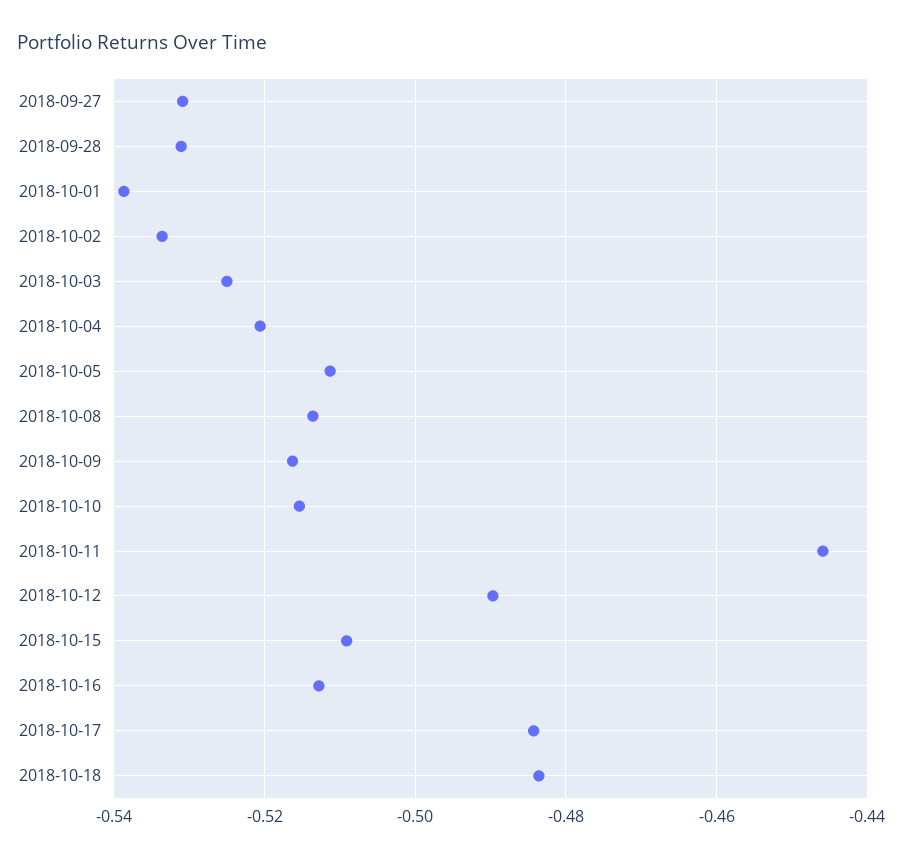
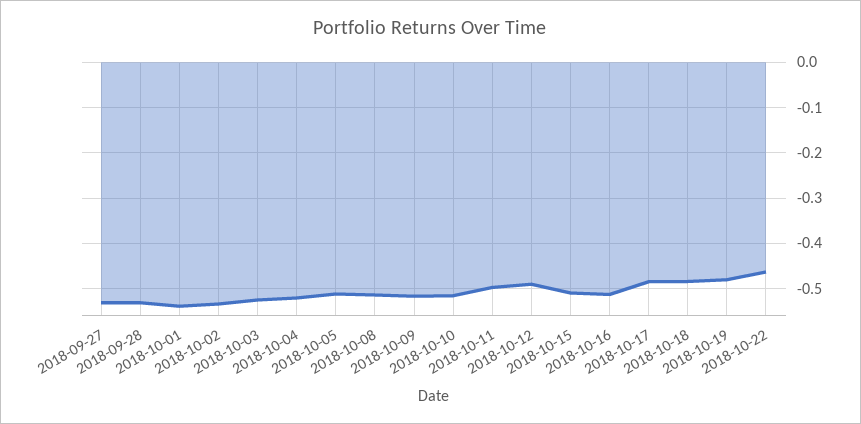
2018-10-11: -0.446 -> -0.5
2018-10-19: none -> -0.48
2018-10-22: none -> -0.46

